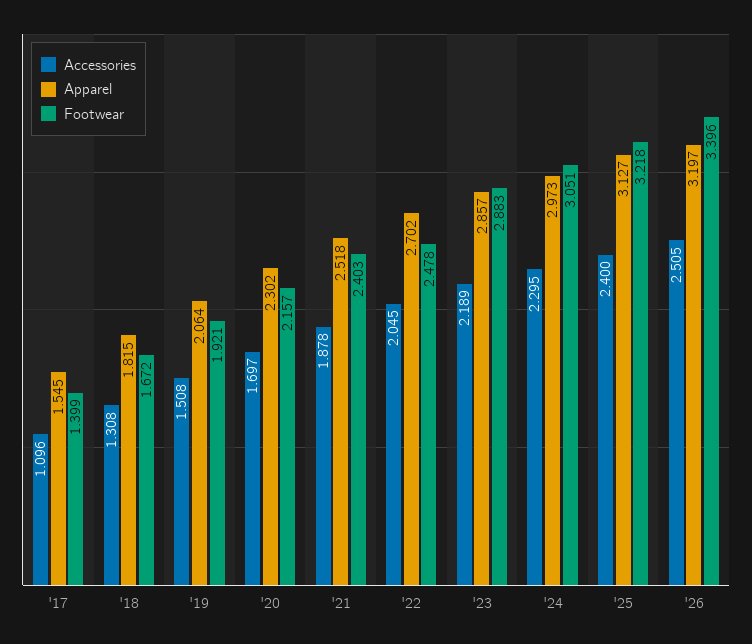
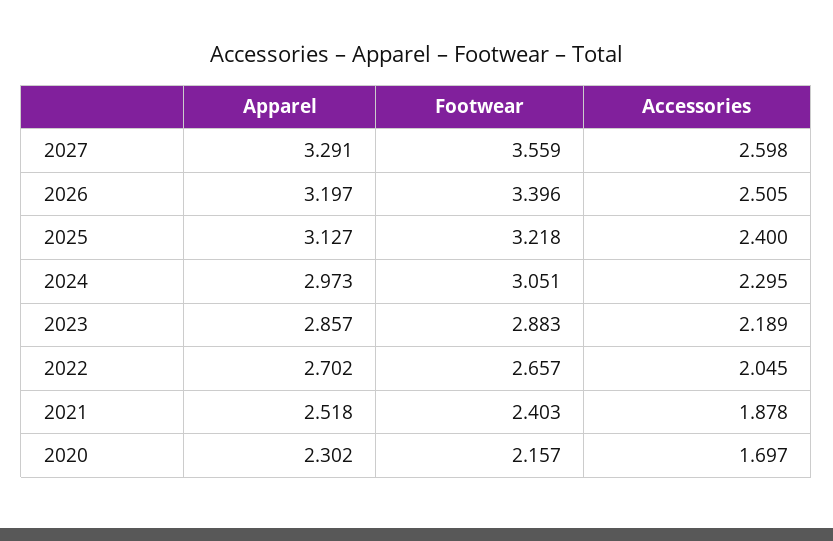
Accessories, '17: 1.096 -> none
Apparel, '17: 1.545 -> none
Footwear, '17: 1.399 -> none
Accessories, '18: 1.308 -> none
Apparel, '18: 1.815 -> none
Footwear, '18: 1.672 -> none
Accessories, '19: 1.508 -> none
Apparel, '19: 2.064 -> none
Footwear, '19: 1.921 -> none
Footwear, '22: 2.478 -> 2.657
Apparel, 2027: none -> 3.291
Footwear, 2027: none -> 3.559
Accessories, 2027: none -> 2.598

